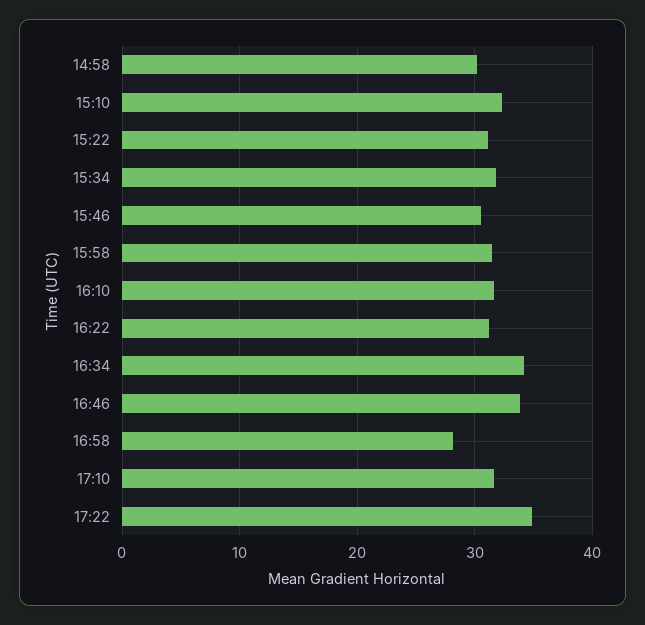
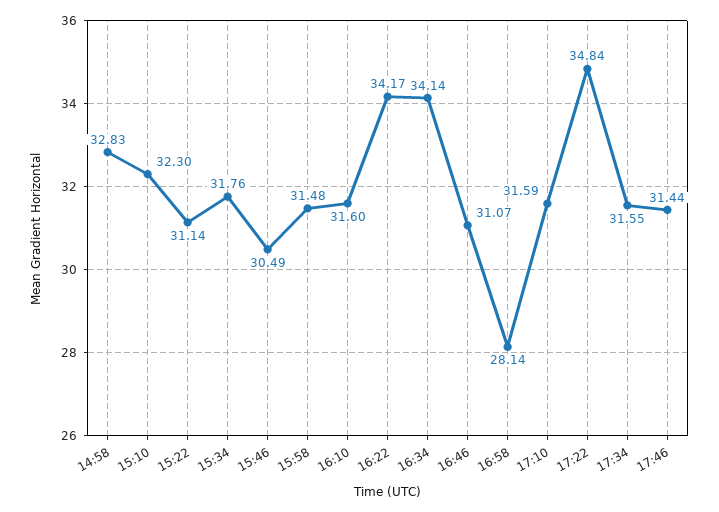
14:58: 30 -> 32.83
16:22: 31 -> 34.17
16:46: 34 -> 31.07
17:34: none -> 31.55
17:46: none -> 31.44

